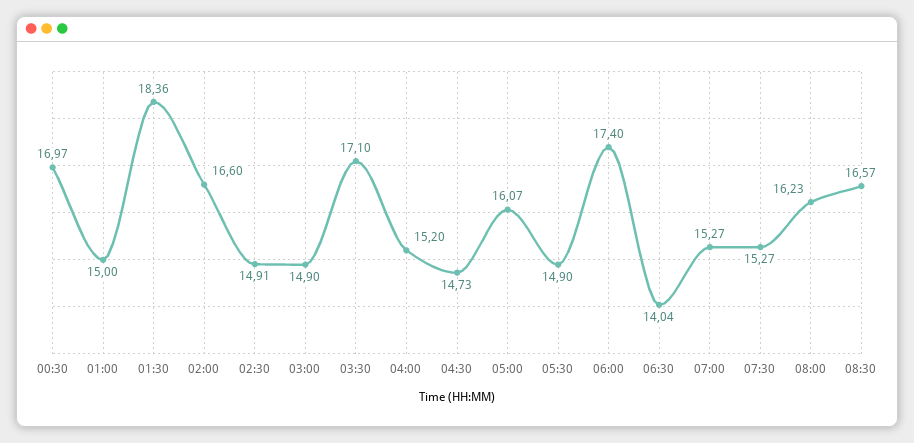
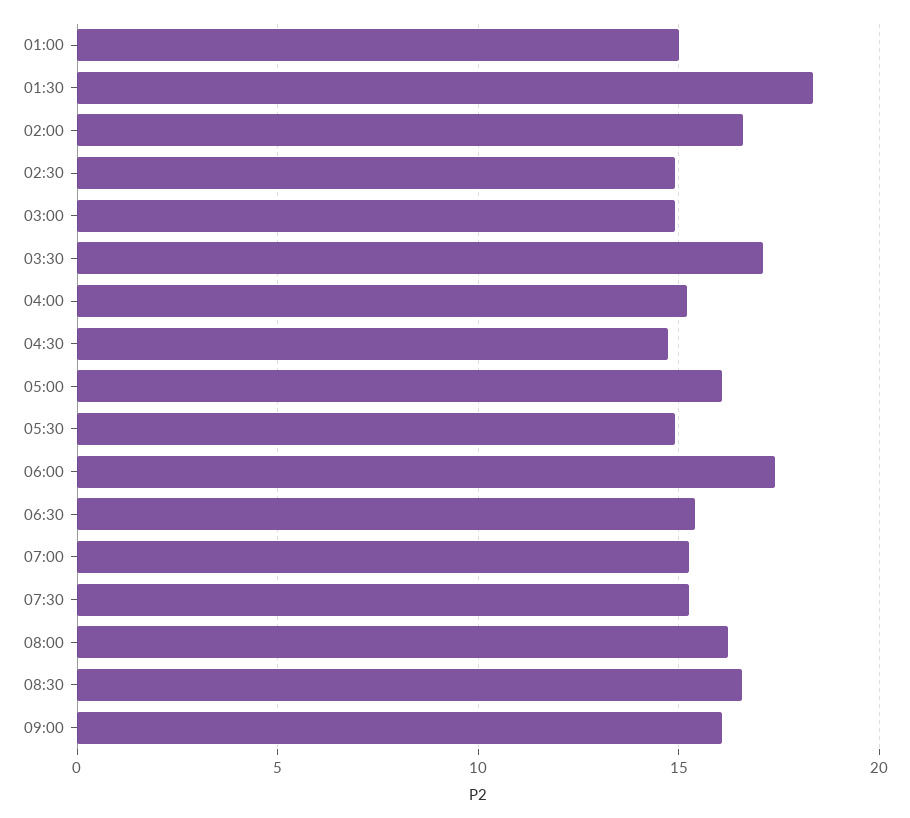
00:30: 16.97 -> none
06:30: 14.04 -> 15.5
09:00: none -> 16

